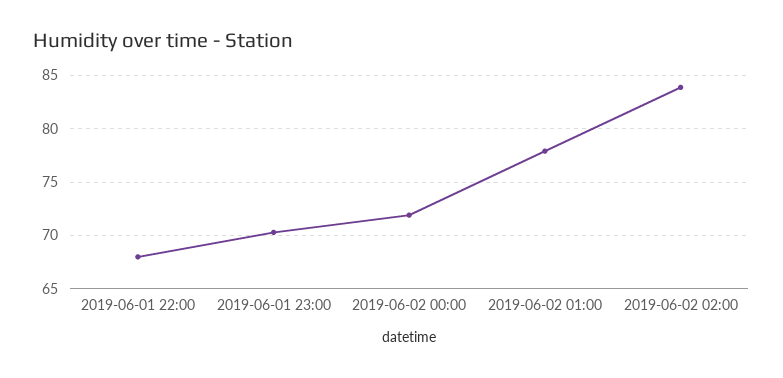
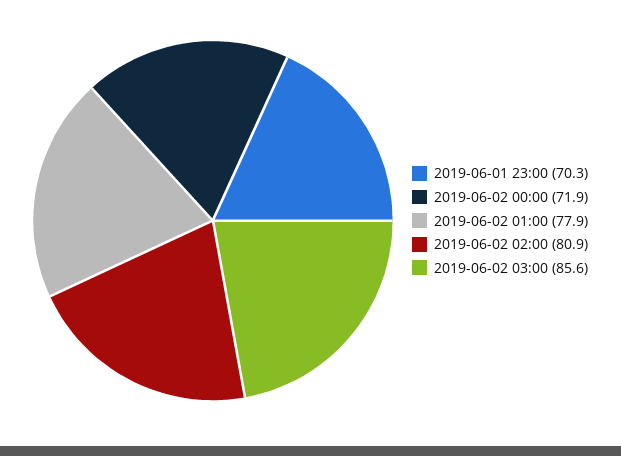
2019-06-01 22:00: 68 -> none
2019-06-02 02:00: 84 -> 80.9
2019-06-02 03:00: none -> 85.6

